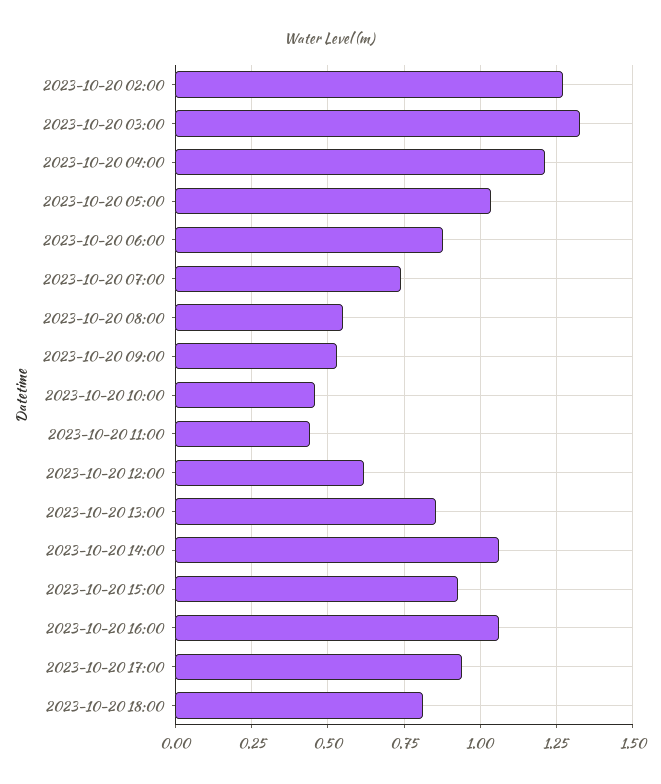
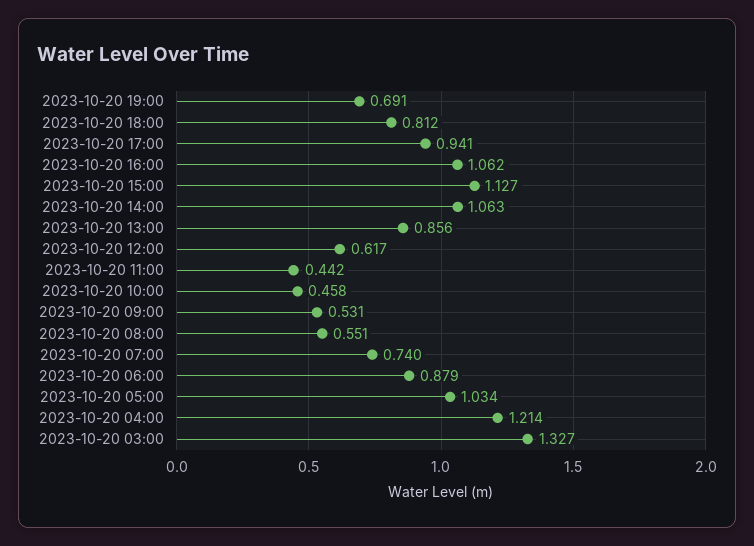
2023-10-20 02:00: 1.275 -> none
2023-10-20 15:00: 0.925 -> 1.127
2023-10-20 19:00: none -> 0.691

